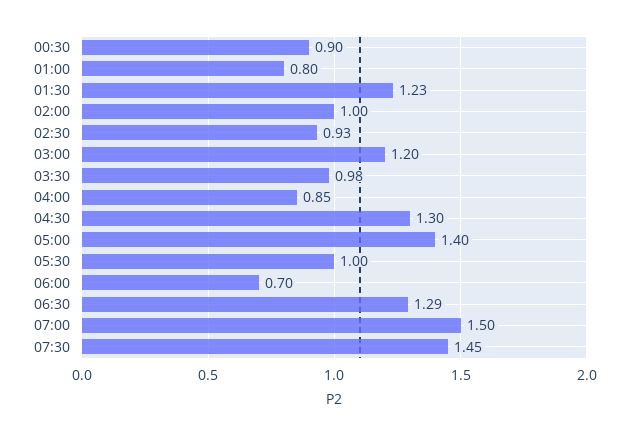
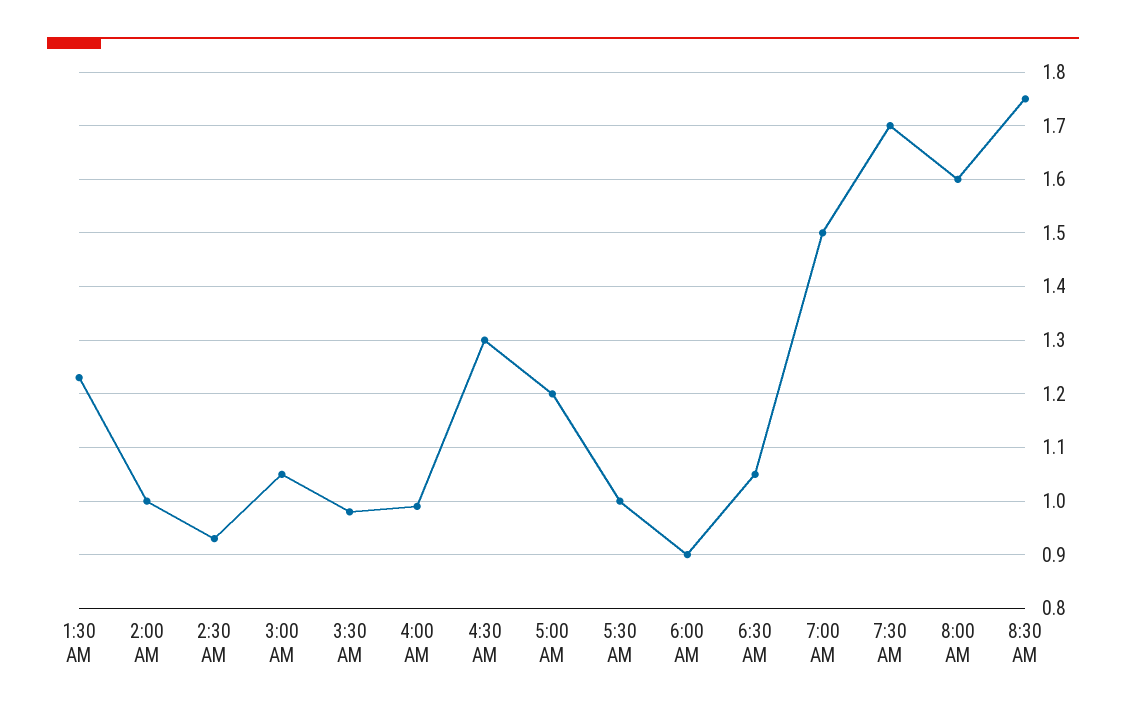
00:30: 0.9 -> none
01:00: 0.8 -> none
03:00: 1.2 -> 1.05
04:00: 0.85 -> 1
05:00: 1.4 -> 1.2
06:00: 0.7 -> 0.9
06:30: 1.29 -> 1.05
07:30: 1.45 -> 1.7
8:00 AM: none -> 1.6
8:30 AM: none -> 1.75

